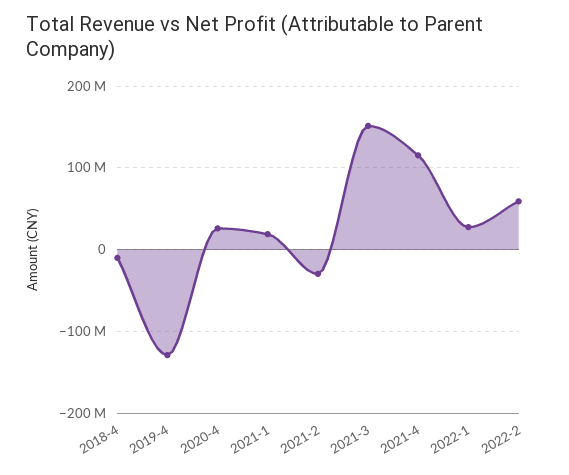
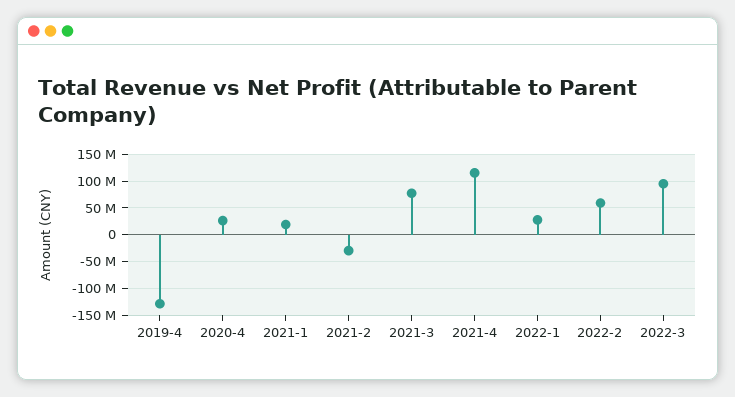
2018-4: -10000000 -> none
2021-3: 150000000 -> 75000000
2022-3: none -> 100000000

